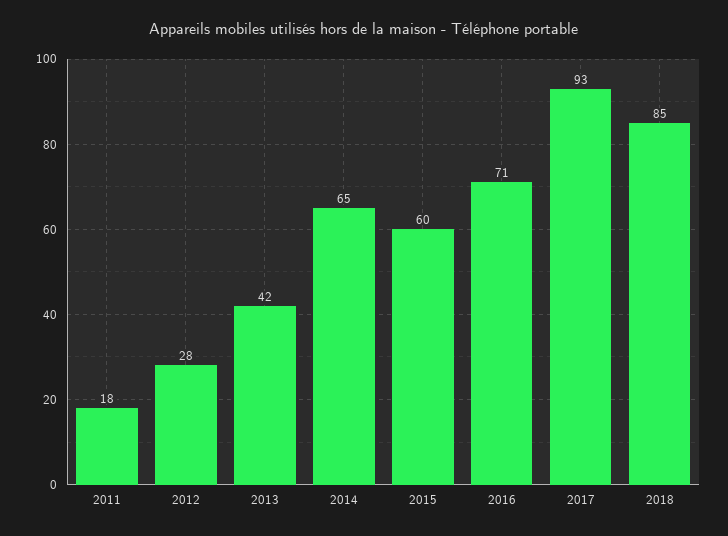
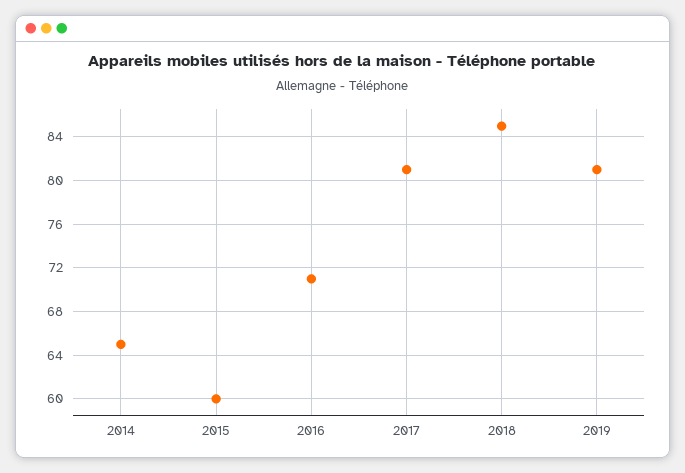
2011: 18 -> none
2012: 28 -> none
2013: 42 -> none
2017: 93 -> 81
2019: none -> 81

